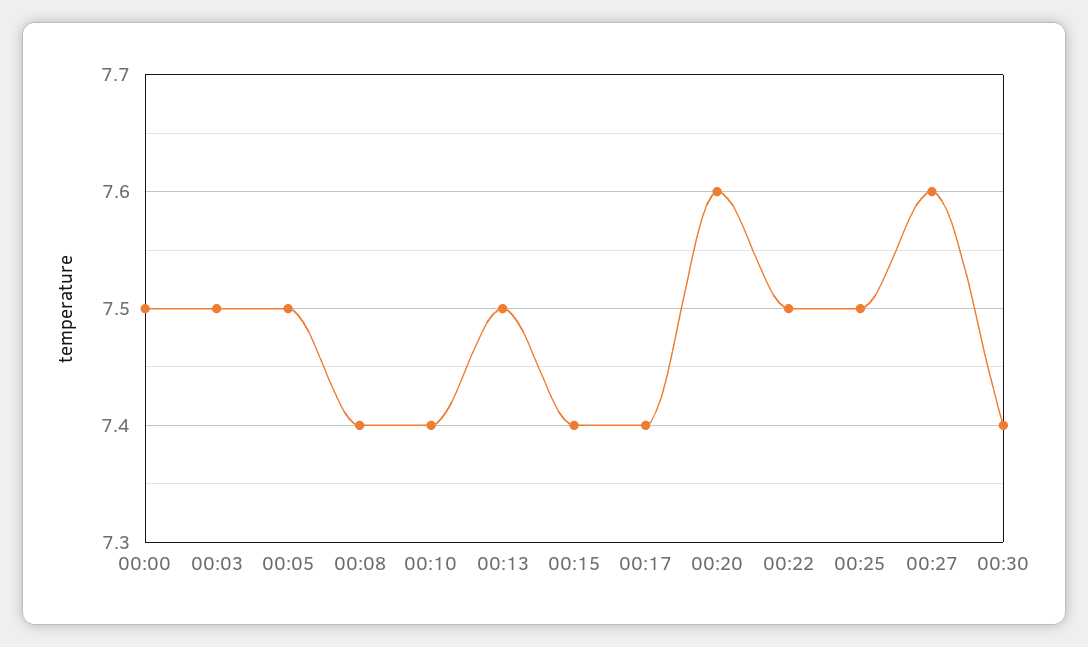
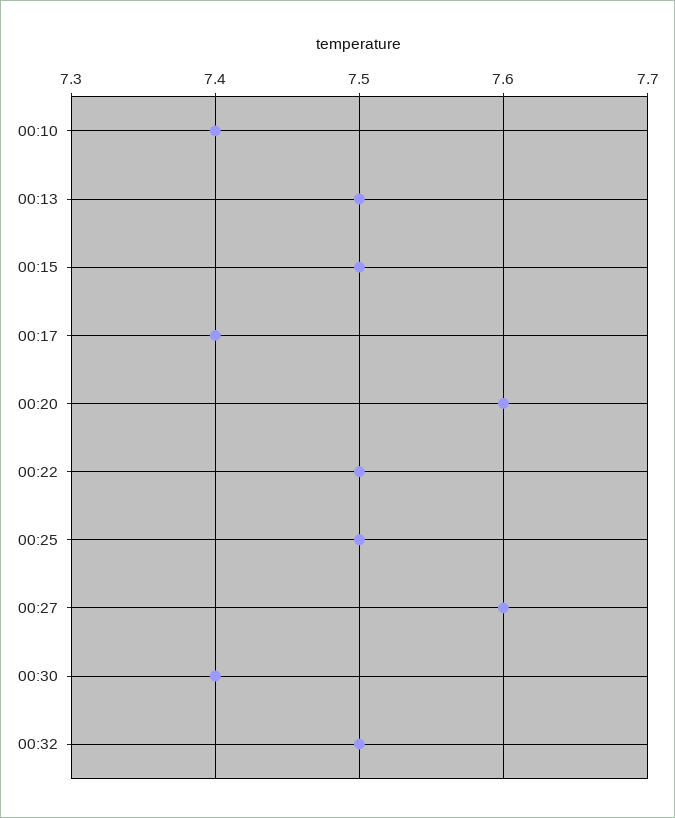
00:00: 7.5 -> none
00:03: 7.5 -> none
00:05: 7.5 -> none
00:08: 7.4 -> none
00:15: 7.4 -> 7.5
00:32: none -> 7.5

